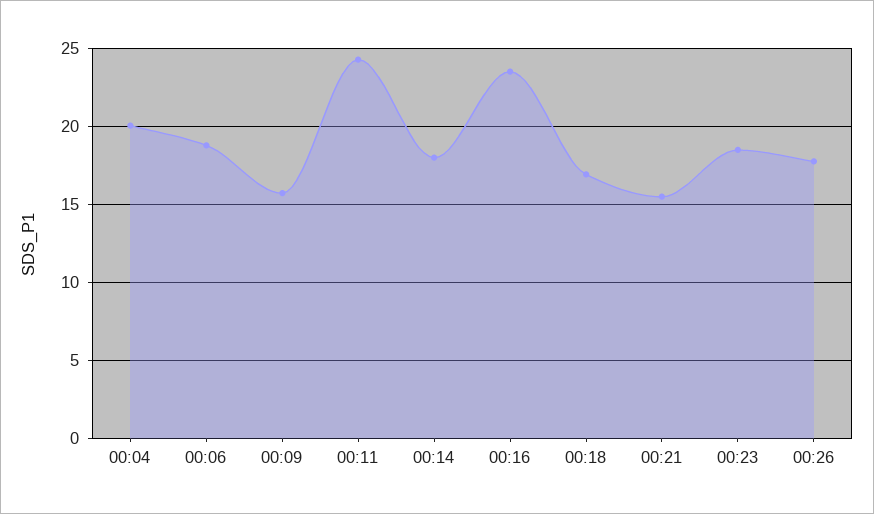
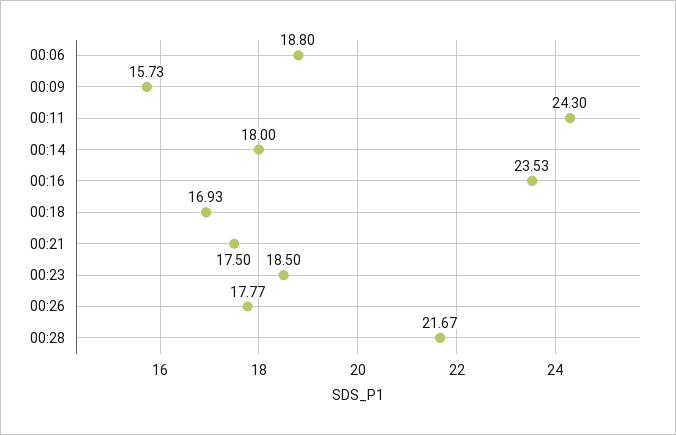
00:04: 20 -> none
00:21: 15.5 -> 17.5
00:28: none -> 21.67

